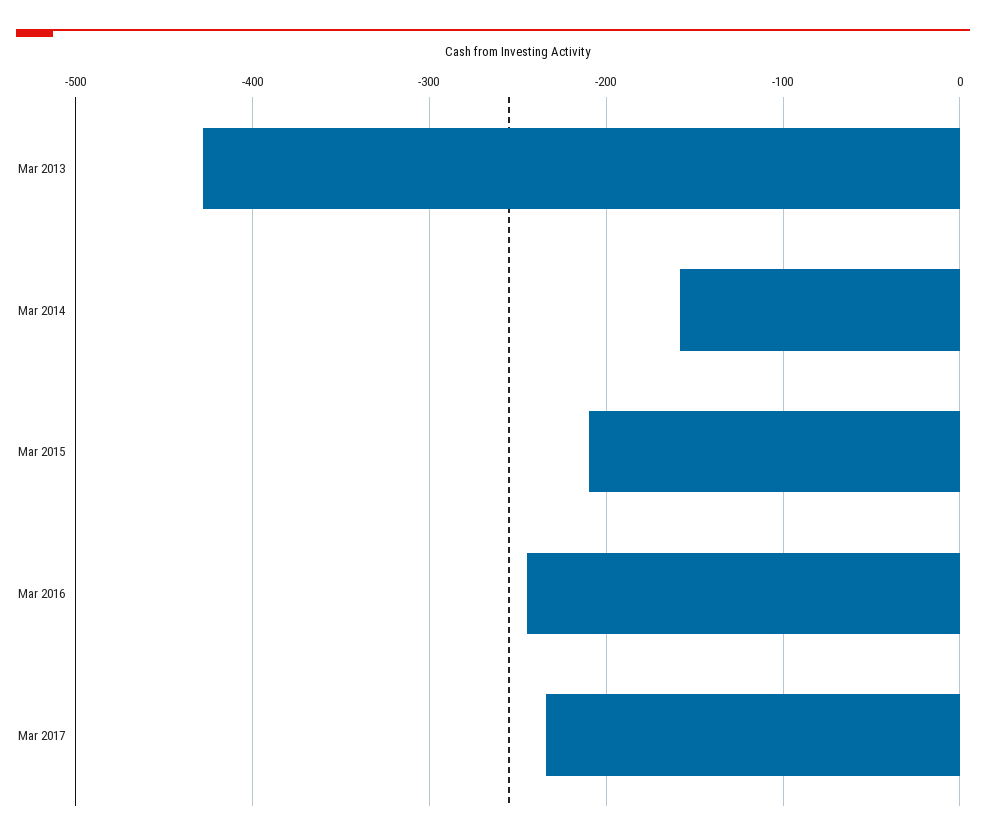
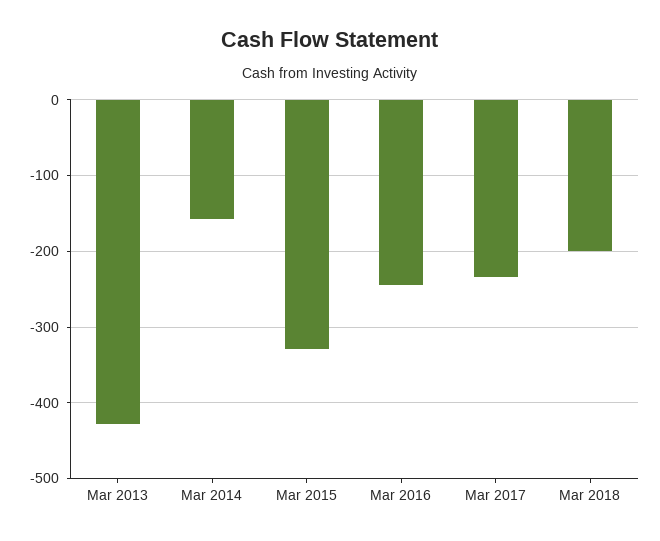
Mar 2015: -210 -> -330
Mar 2018: none -> -200

